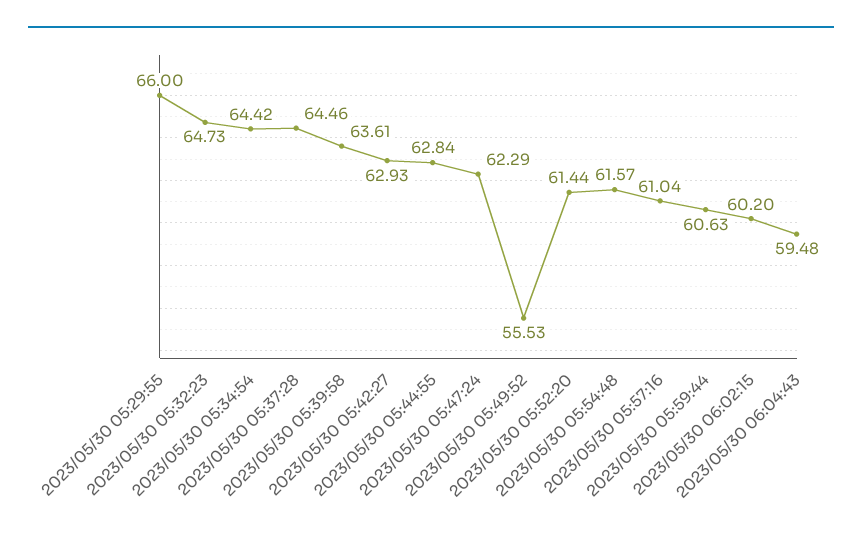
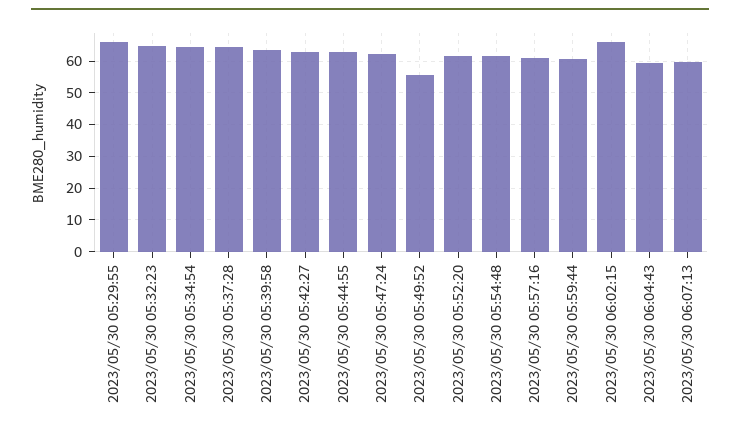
2023/05/30 06:02:15: 60.2 -> 66
2023/05/30 06:07:13: none -> 60

